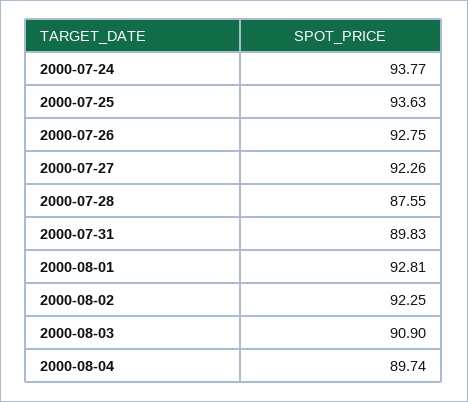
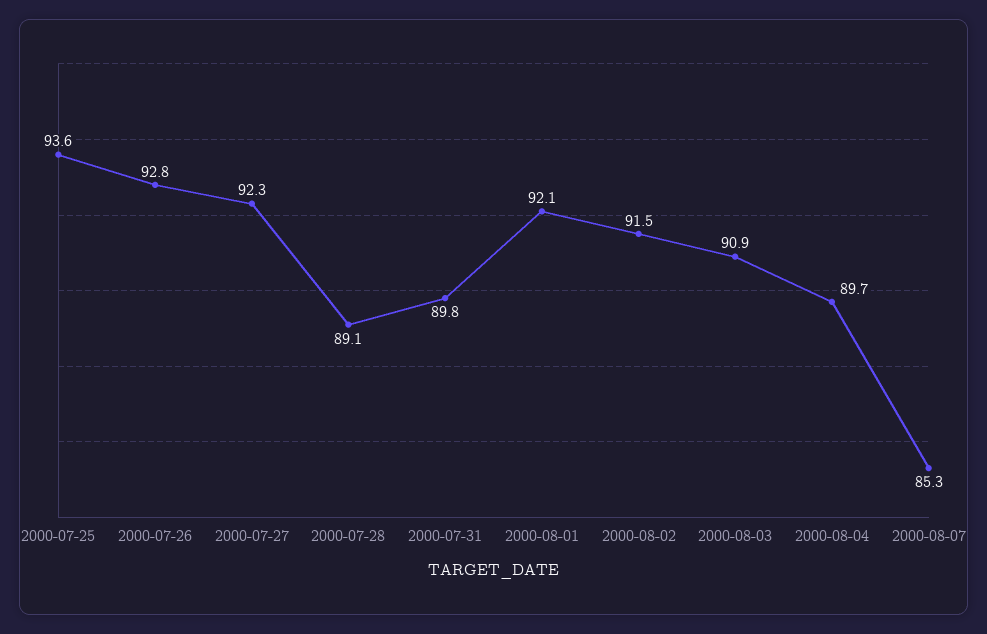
2000-07-24: 93.77 -> none
2000-07-28: 87.55 -> 89.1
2000-08-01: 92.81 -> 92.1
2000-08-02: 92.25 -> 91.5
2000-08-07: none -> 85.3

